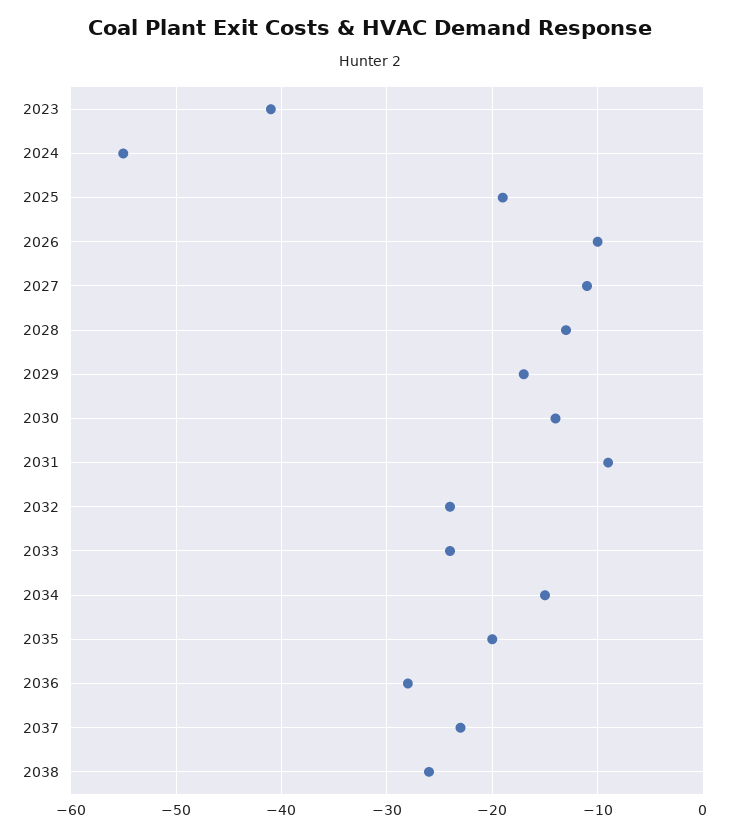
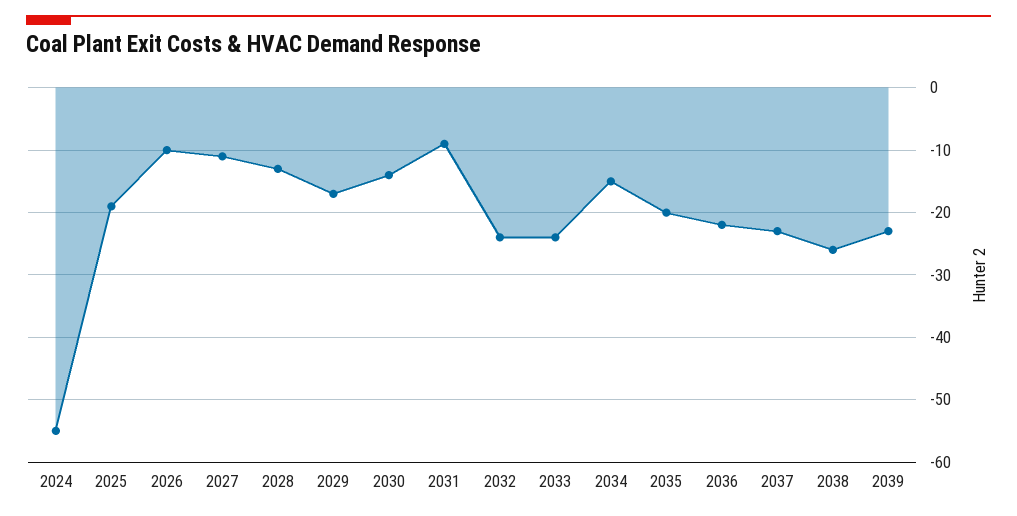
2023: -41 -> none
2036: -28 -> -22
2039: none -> -23

